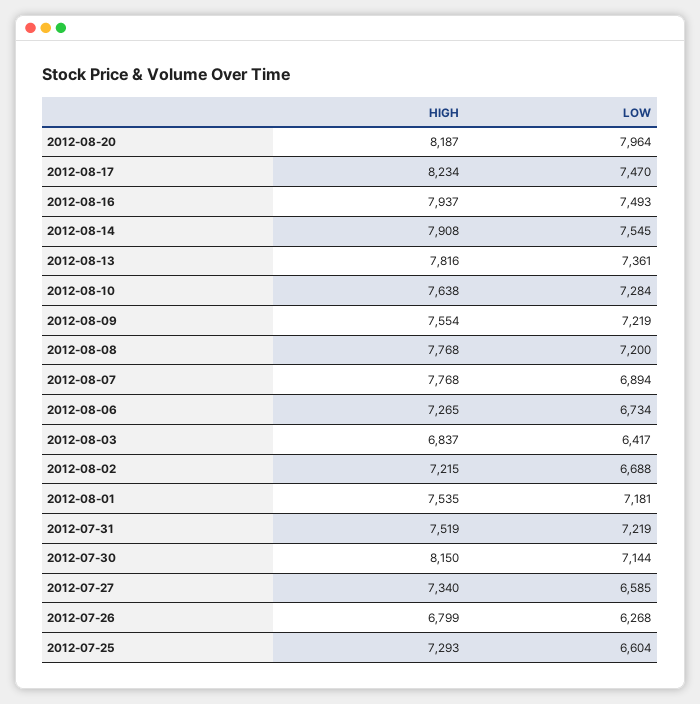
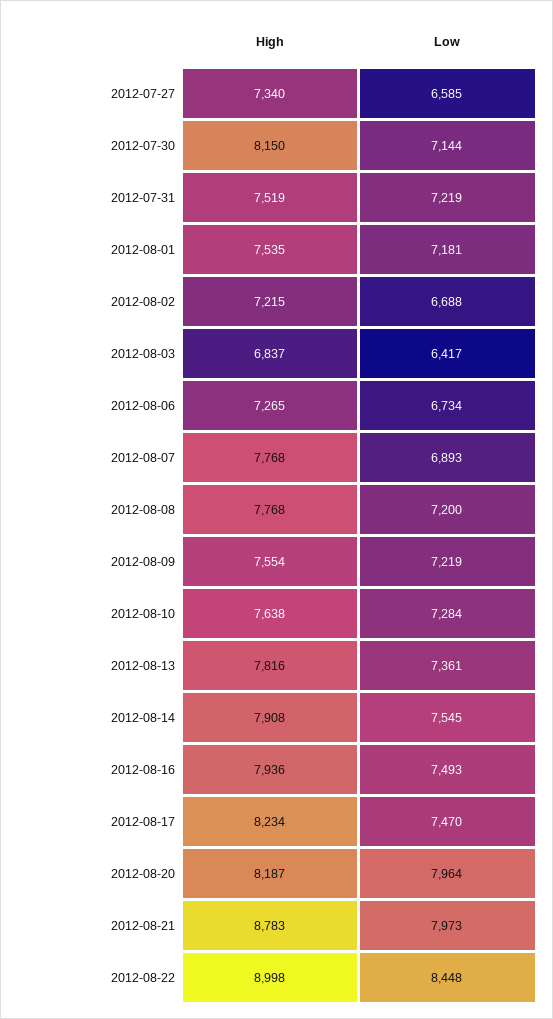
HIGH, 2012-08-16: 7937 -> 7936
LOW, 2012-08-07: 6894 -> 6893
HIGH, 2012-07-26: 6799 -> none
LOW, 2012-07-26: 6268 -> none
HIGH, 2012-07-25: 7293 -> none
LOW, 2012-07-25: 6604 -> none
HIGH, 2012-08-21: none -> 8783
LOW, 2012-08-21: none -> 7973
HIGH, 2012-08-22: none -> 8998
LOW, 2012-08-22: none -> 8448

